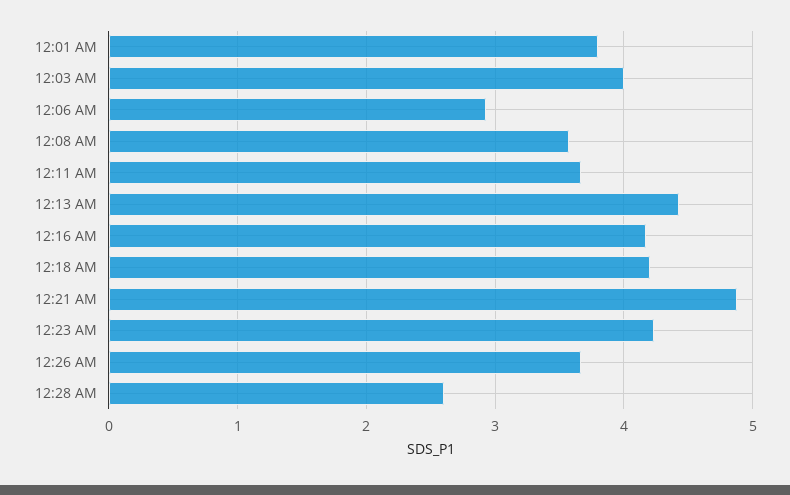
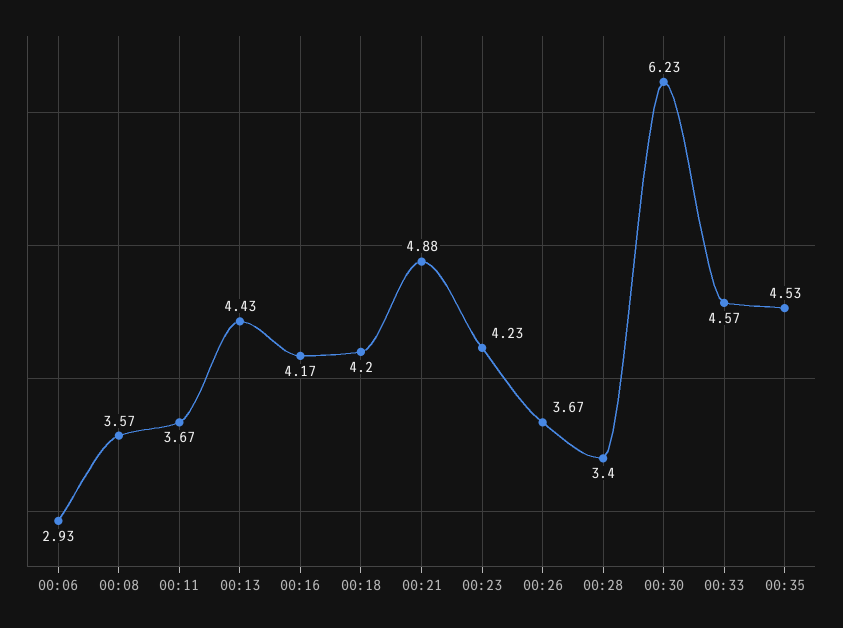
12:01 AM: 3.8 -> none
12:03 AM: 4 -> none
12:28 AM: 2.6 -> 3.4
00:30: none -> 6.23
00:33: none -> 4.57
00:35: none -> 4.53

